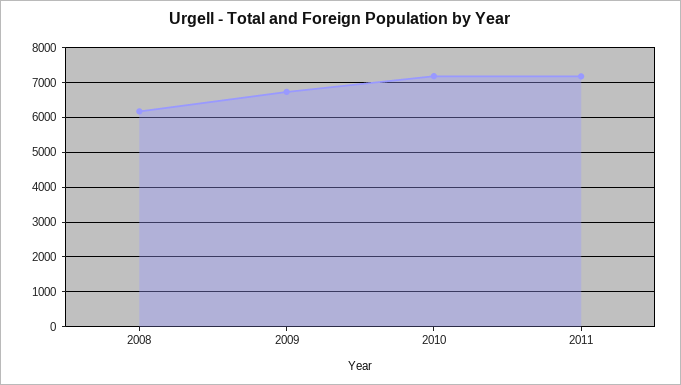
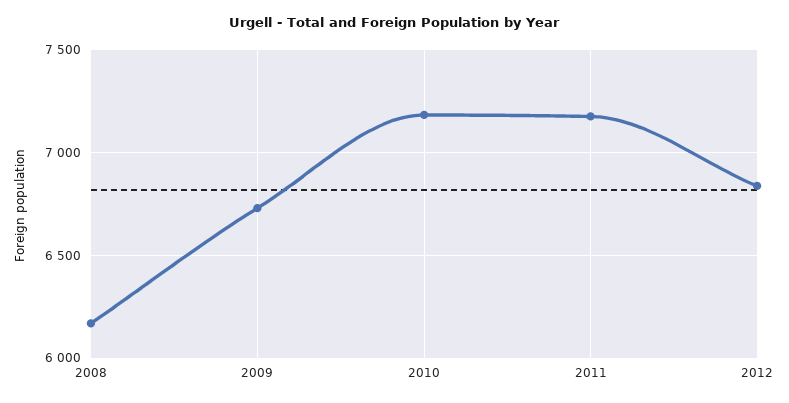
2012: none -> 6850

